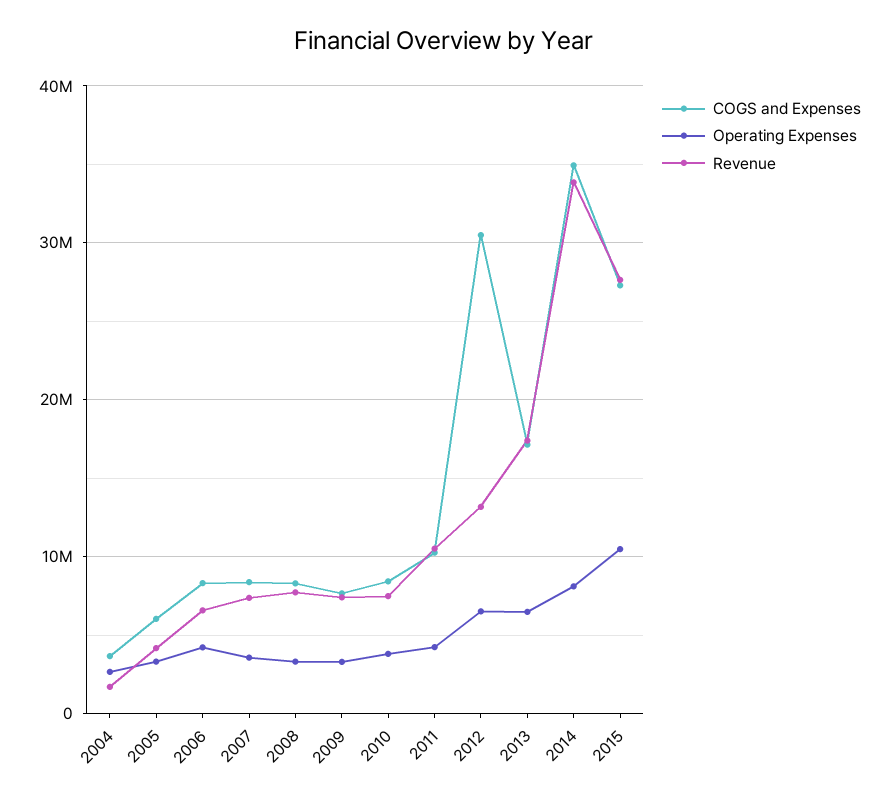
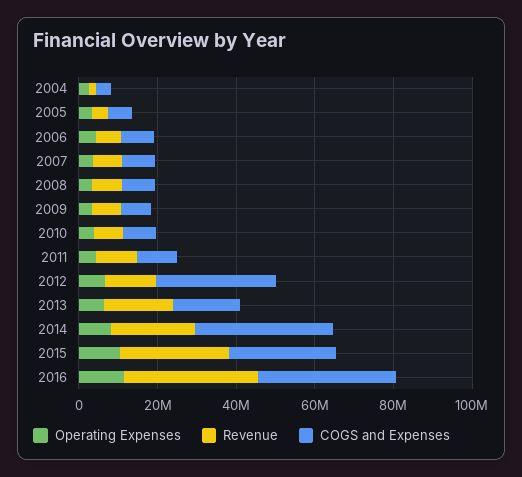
Revenue, 2014: 34000000 -> 20000000
Operating Expenses, 2016: none -> 10000000
Revenue, 2016: none -> 35000000
COGS and Expenses, 2016: none -> 35000000

